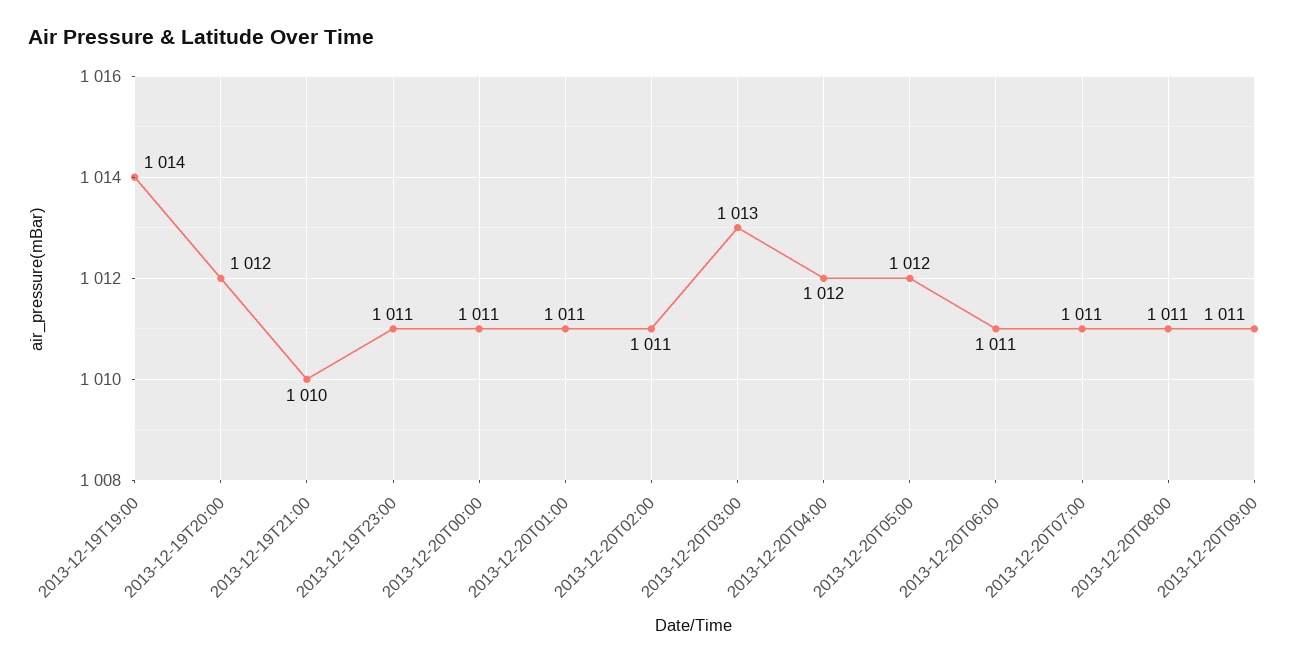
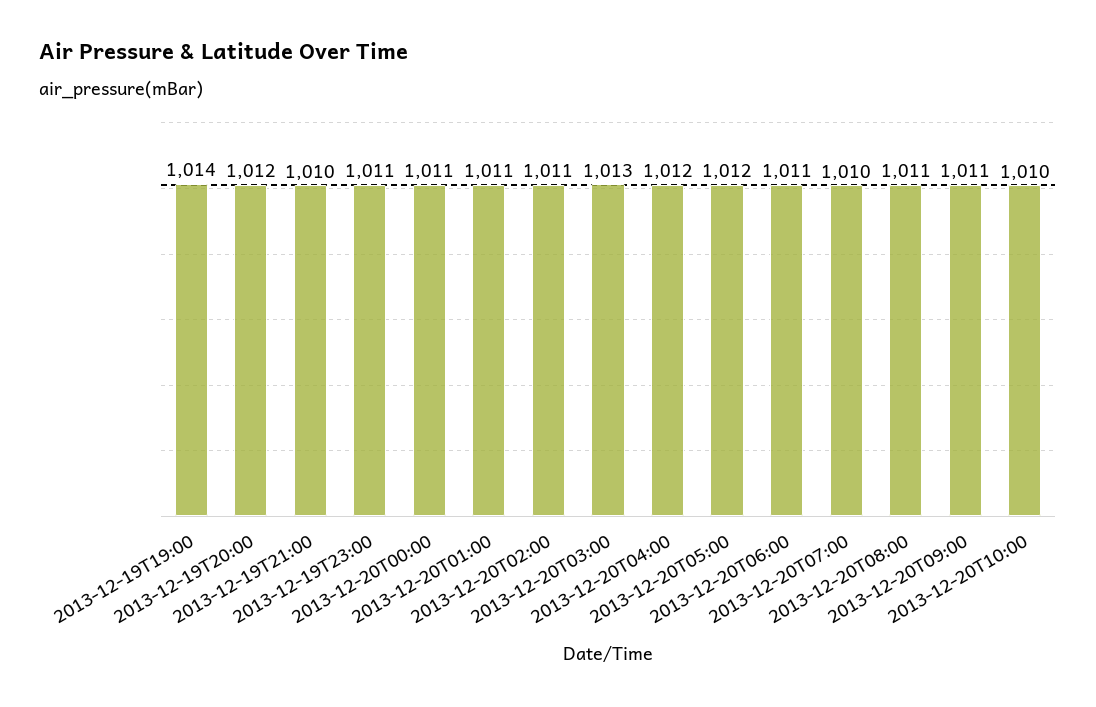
2013-12-20T07:00: 1011 -> 1010
2013-12-20T10:00: none -> 1010

